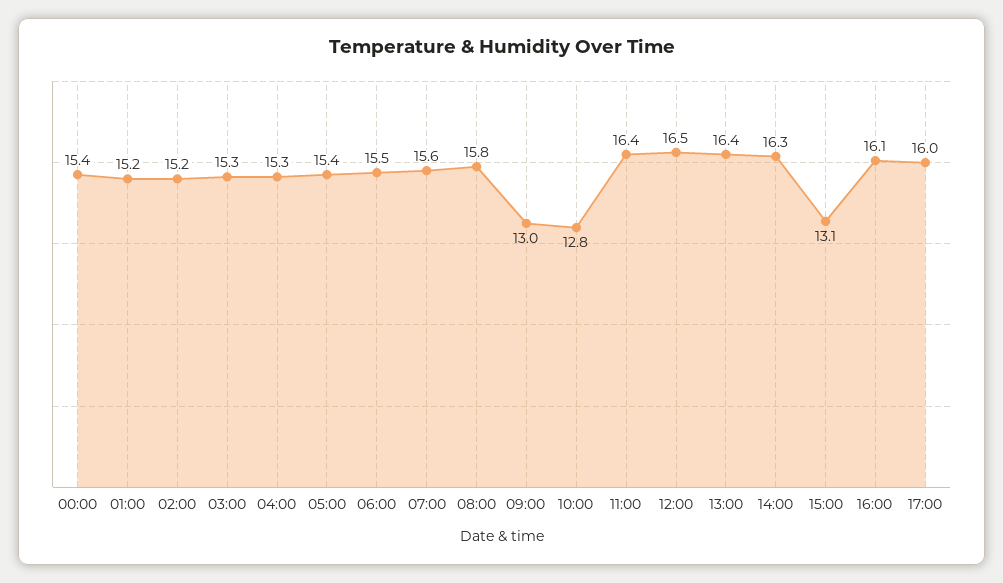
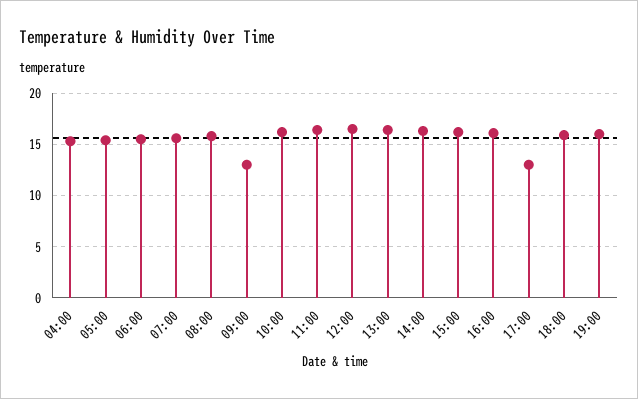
00:00: 15.4 -> none
01:00: 15.2 -> none
02:00: 15.2 -> none
03:00: 15.3 -> none
10:00: 12.8 -> 16
15:00: 13.1 -> 16
17:00: 16 -> 13
18:00: none -> 16
19:00: none -> 16

